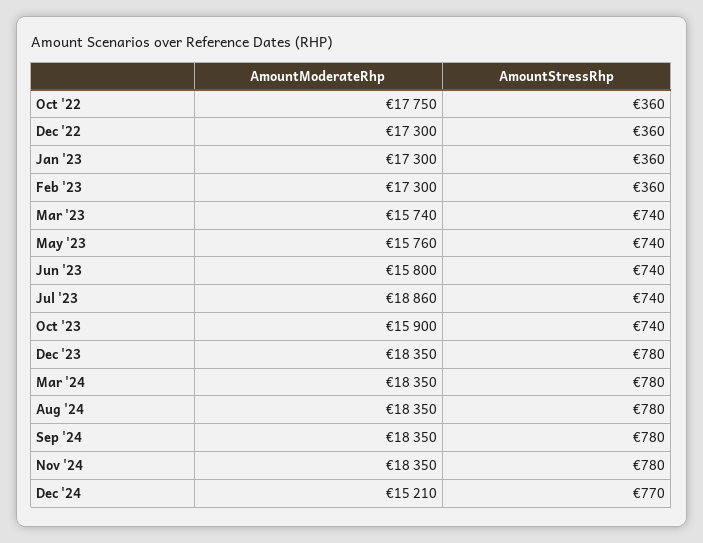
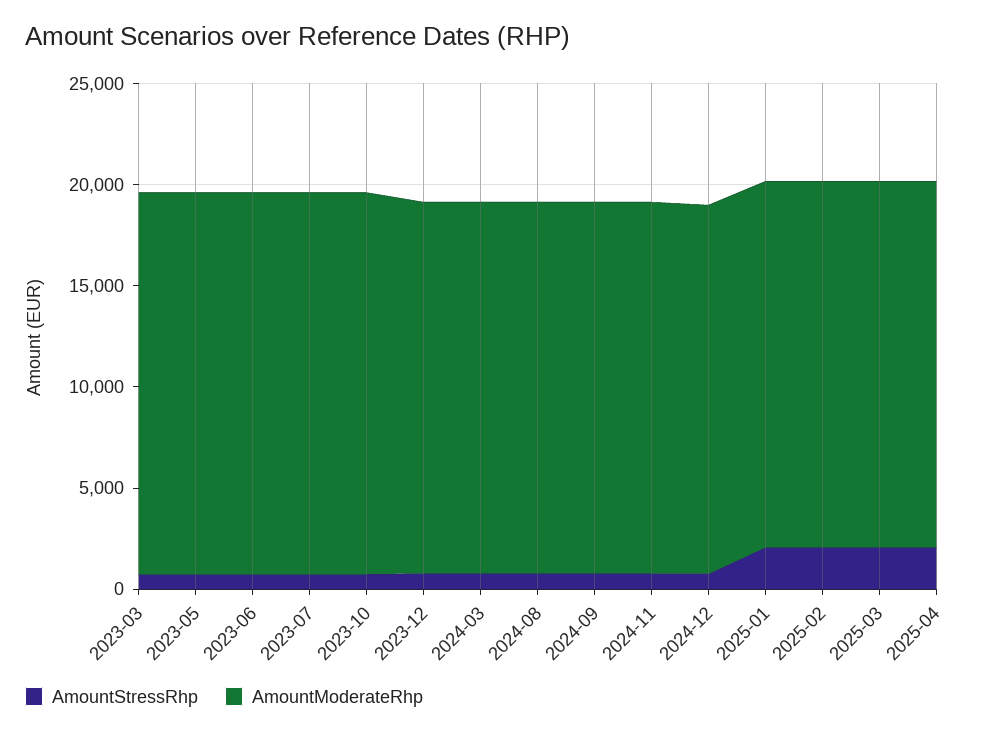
AmountModerateRhp, Oct '22: 17750 -> none
AmountStressRhp, Oct '22: 360 -> none
AmountModerateRhp, Dec '22: 17300 -> none
AmountStressRhp, Dec '22: 360 -> none
AmountModerateRhp, Jan '23: 17300 -> none
AmountStressRhp, Jan '23: 360 -> none
AmountModerateRhp, Feb '23: 17300 -> none
AmountStressRhp, Feb '23: 360 -> none
AmountModerateRhp, Mar '23: 15740 -> 19000
AmountModerateRhp, May '23: 15760 -> 19000
AmountModerateRhp, Jun '23: 15800 -> 19000
AmountModerateRhp, Oct '23: 15900 -> 19000
AmountModerateRhp, Dec '24: 15210 -> 18000
AmountStressRhp, 2025-01: none -> 2000
AmountModerateRhp, 2025-01: none -> 18000
AmountStressRhp, 2025-02: none -> 2000
AmountModerateRhp, 2025-02: none -> 18000
AmountStressRhp, 2025-03: none -> 2000
AmountModerateRhp, 2025-03: none -> 18000
AmountStressRhp, 2025-04: none -> 2000
AmountModerateRhp, 2025-04: none -> 18000

